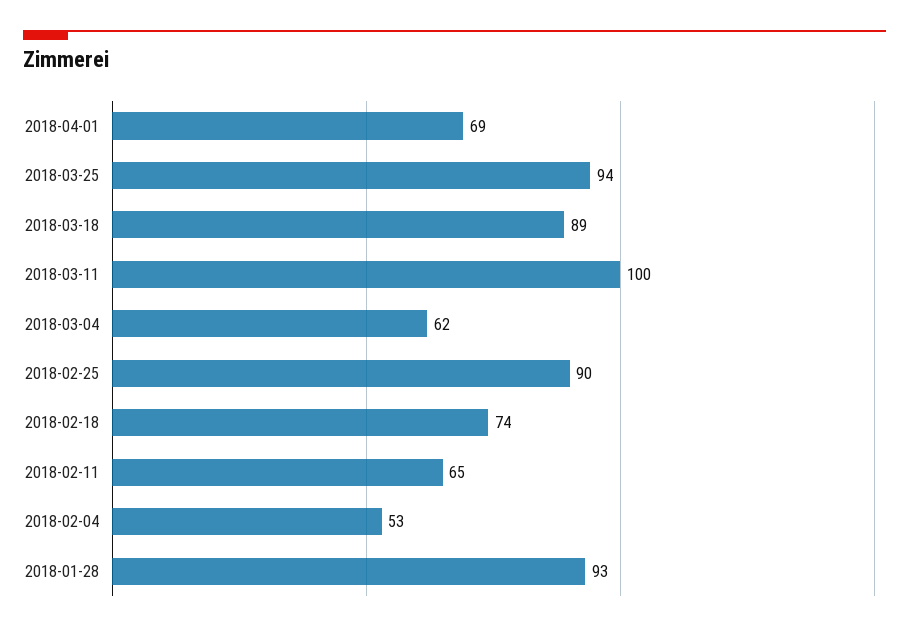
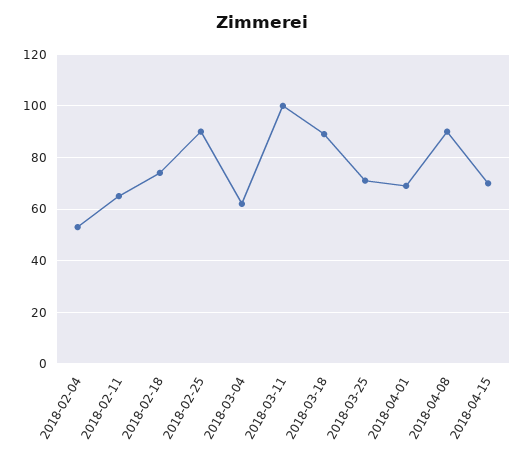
2018-03-25: 94 -> 70
2018-01-28: 93 -> none
2018-04-08: none -> 90
2018-04-15: none -> 70

